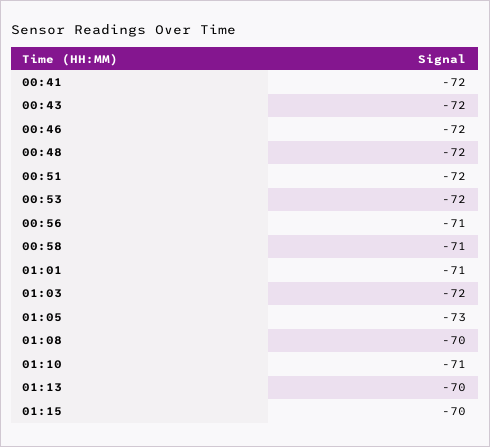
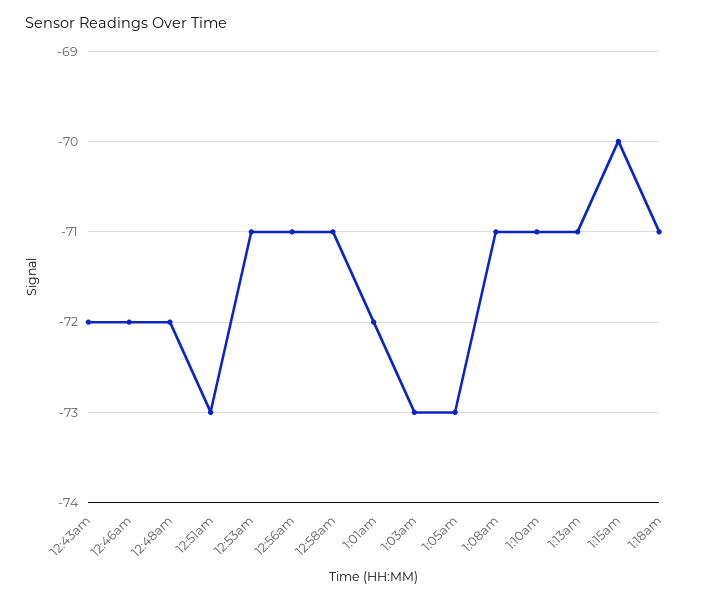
00:41: -72 -> none
00:51: -72 -> -73
00:53: -72 -> -71
01:01: -71 -> -72
01:03: -72 -> -73
01:08: -70 -> -71
01:13: -70 -> -71
1:18am: none -> -71

